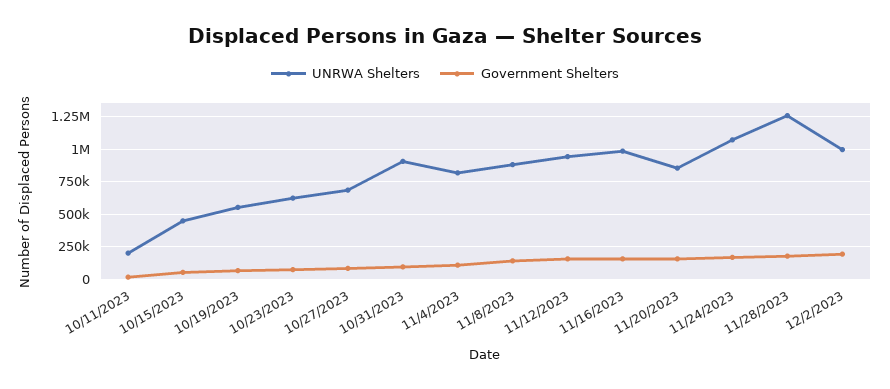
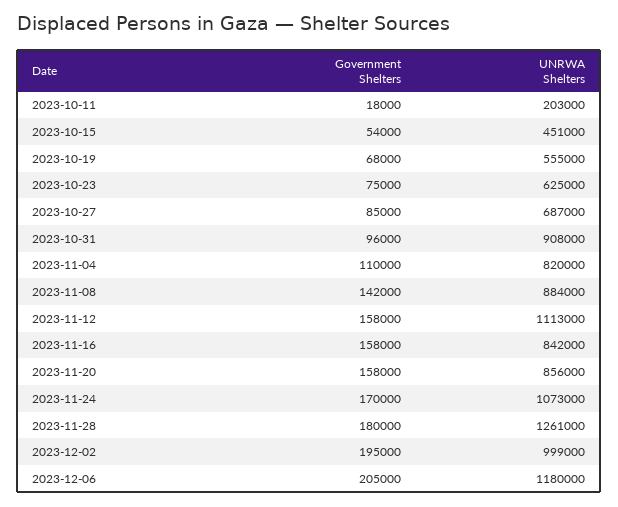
UNRWA Shelters, 11/12/2023: 950000 -> 1113000
UNRWA Shelters, 11/16/2023: 1000000 -> 842000
Government Shelters, 2023-12-06: none -> 205000
UNRWA Shelters, 2023-12-06: none -> 1180000

